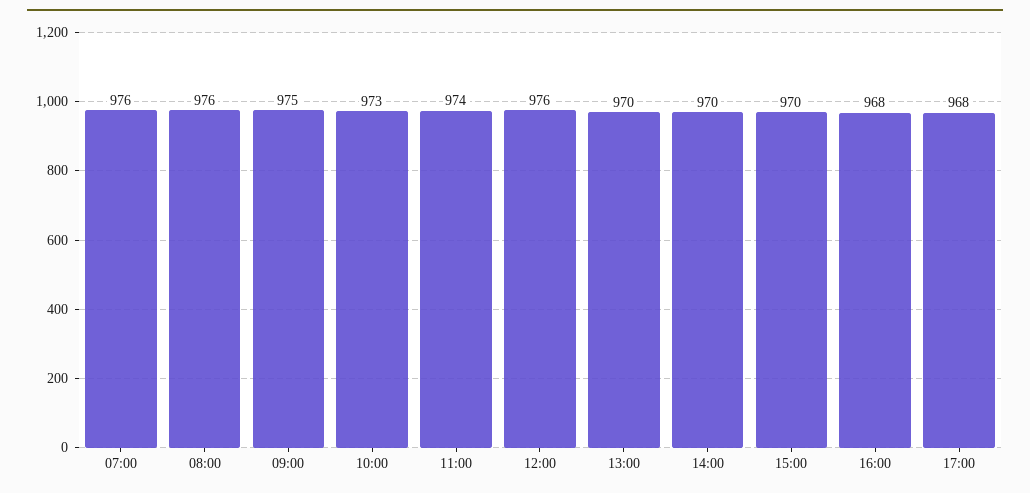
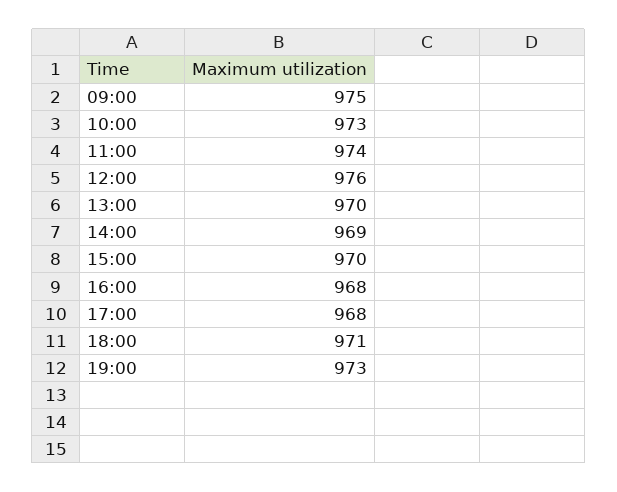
07:00: 976 -> none
08:00: 976 -> none
14:00: 970 -> 969
18:00: none -> 971
19:00: none -> 973

